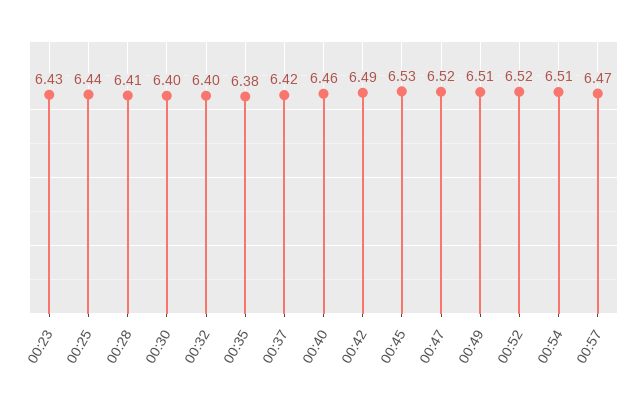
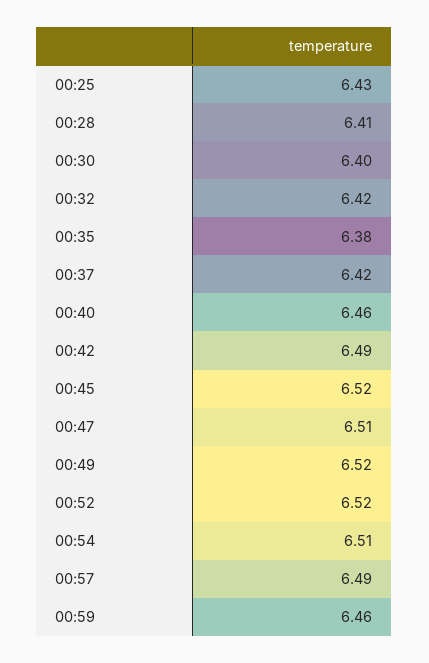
00:23: 6.43 -> none
00:25: 6.44 -> 6.43
00:32: 6.4 -> 6.42
00:45: 6.53 -> 6.52
00:47: 6.52 -> 6.51
00:49: 6.51 -> 6.52
00:57: 6.47 -> 6.49
00:59: none -> 6.46

